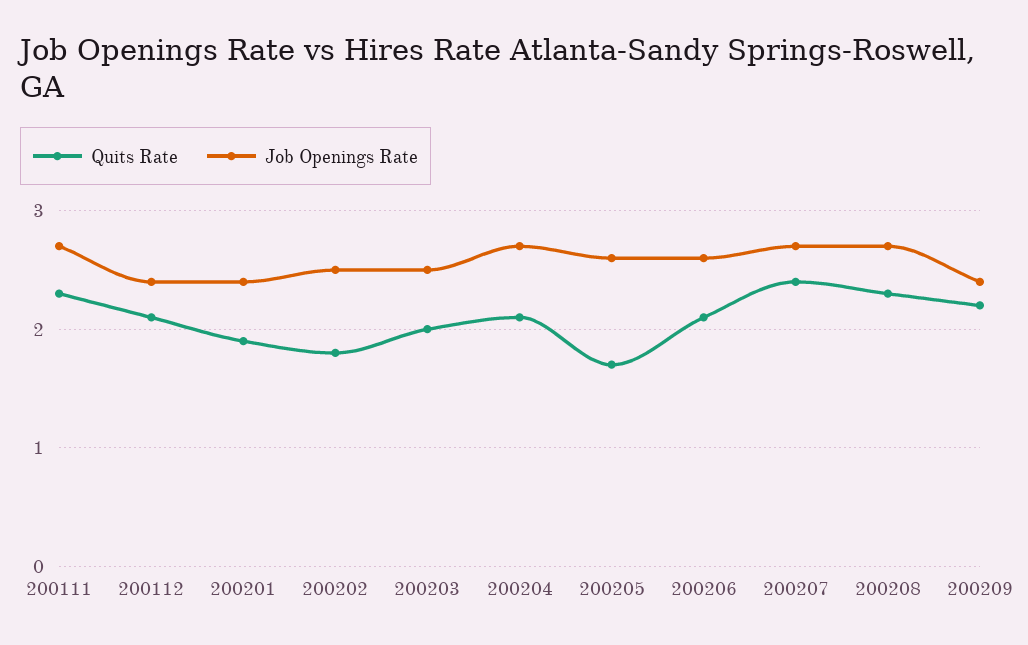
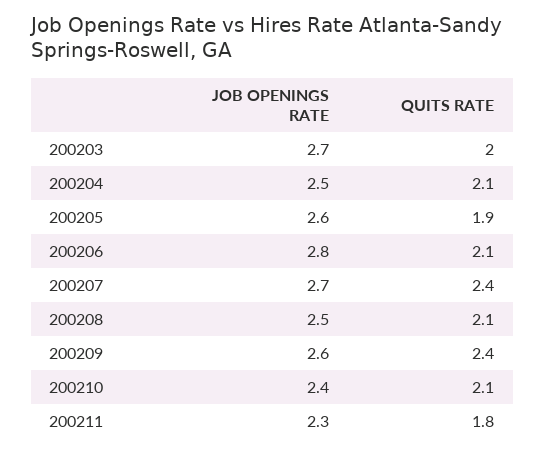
Quits Rate, 200111: 2.3 -> none
Job Openings Rate, 200111: 2.7 -> none
Quits Rate, 200112: 2.1 -> none
Job Openings Rate, 200112: 2.4 -> none
Quits Rate, 200201: 1.9 -> none
Job Openings Rate, 200201: 2.4 -> none
Quits Rate, 200202: 1.8 -> none
Job Openings Rate, 200202: 2.5 -> none
Job Openings Rate, 200203: 2.5 -> 2.7
Job Openings Rate, 200204: 2.7 -> 2.5
Quits Rate, 200205: 1.7 -> 1.9
Job Openings Rate, 200206: 2.6 -> 2.8
Quits Rate, 200208: 2.3 -> 2.1
Job Openings Rate, 200208: 2.7 -> 2.5
Quits Rate, 200209: 2.2 -> 2.4
Job Openings Rate, 200209: 2.4 -> 2.6
Job Openings Rate, 200210: none -> 2.4
Quits Rate, 200210: none -> 2.1
Job Openings Rate, 200211: none -> 2.3
Quits Rate, 200211: none -> 1.8

